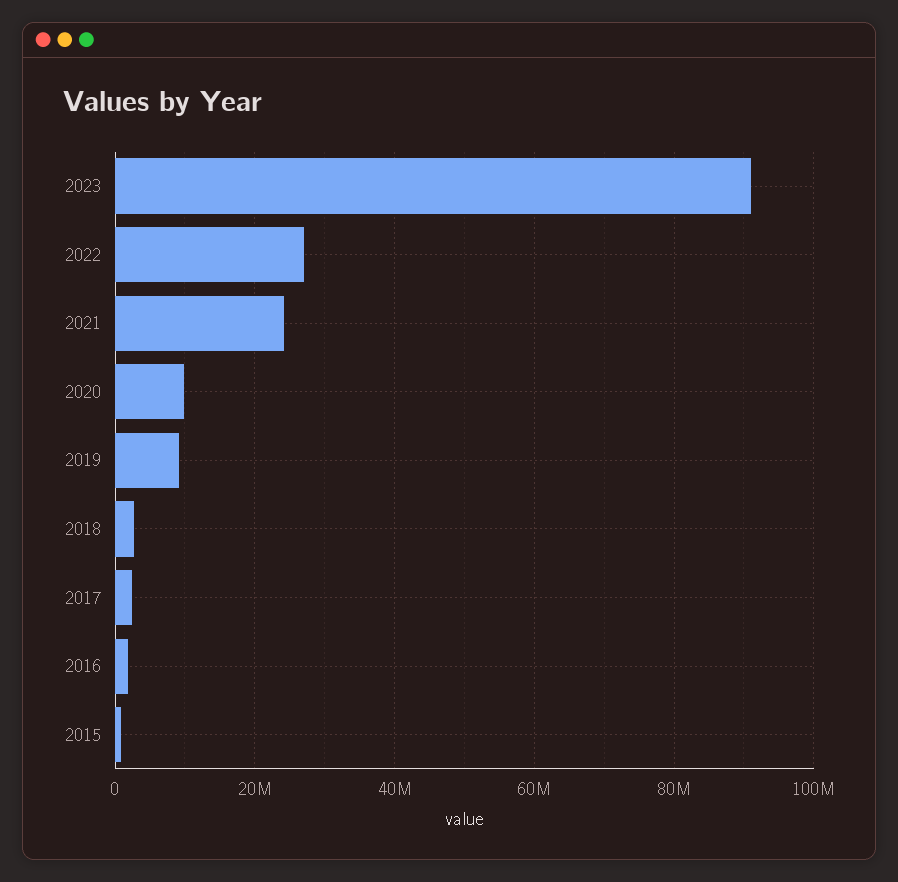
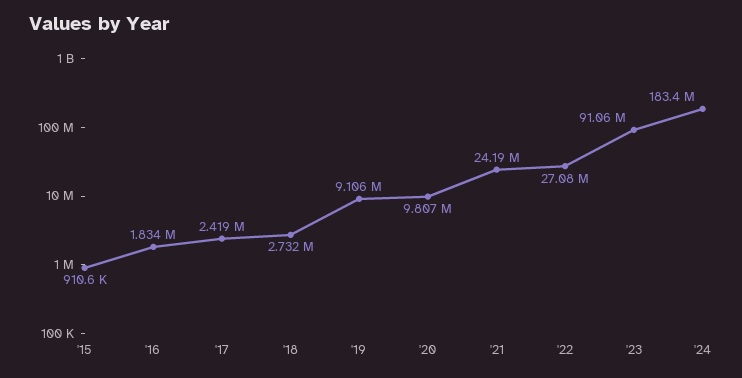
'24: none -> 183400000

